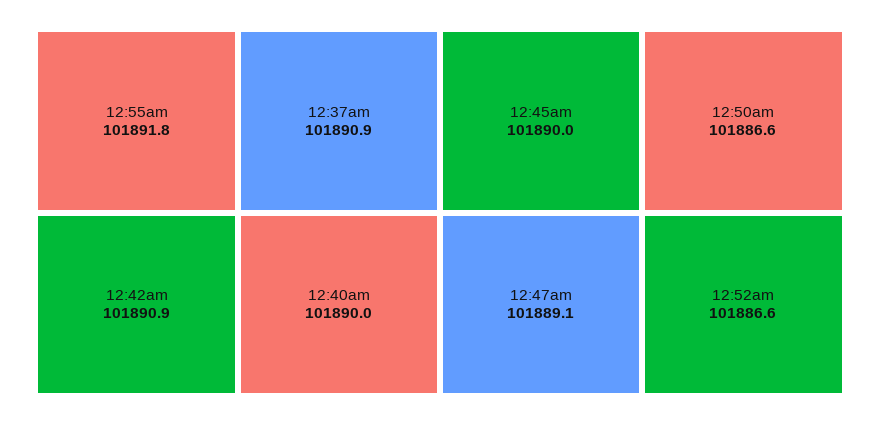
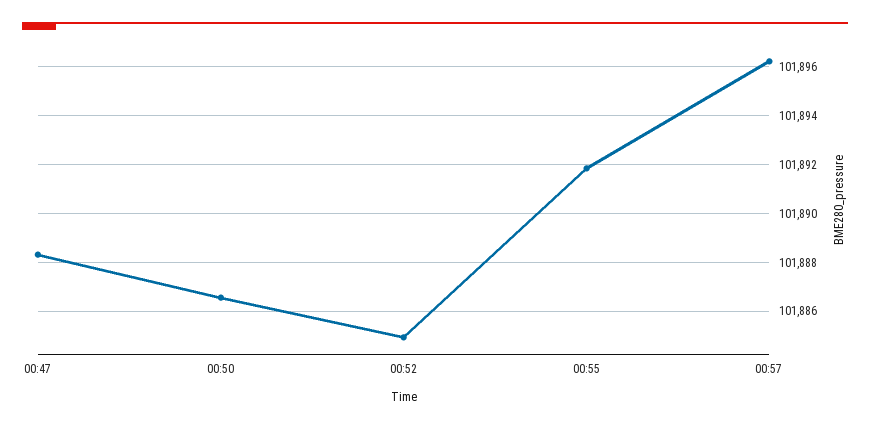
12:42am: 101890.9 -> none
12:37am: 101890.9 -> none
12:40am: 101890 -> none
12:45am: 101890 -> none
12:47am: 101889.1 -> 101888.25
12:52am: 101886.6 -> 101885
00:57: none -> 101896.25

